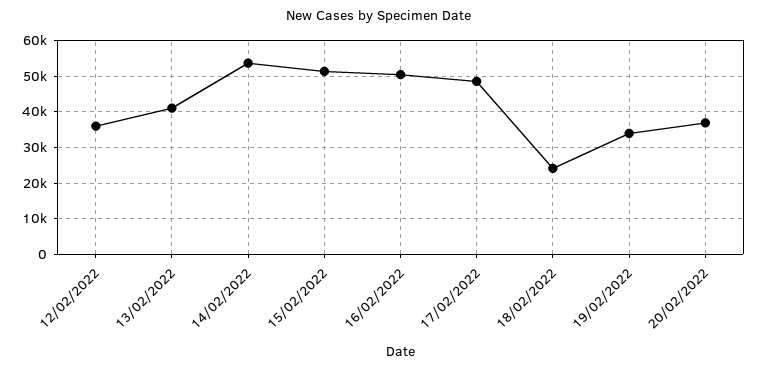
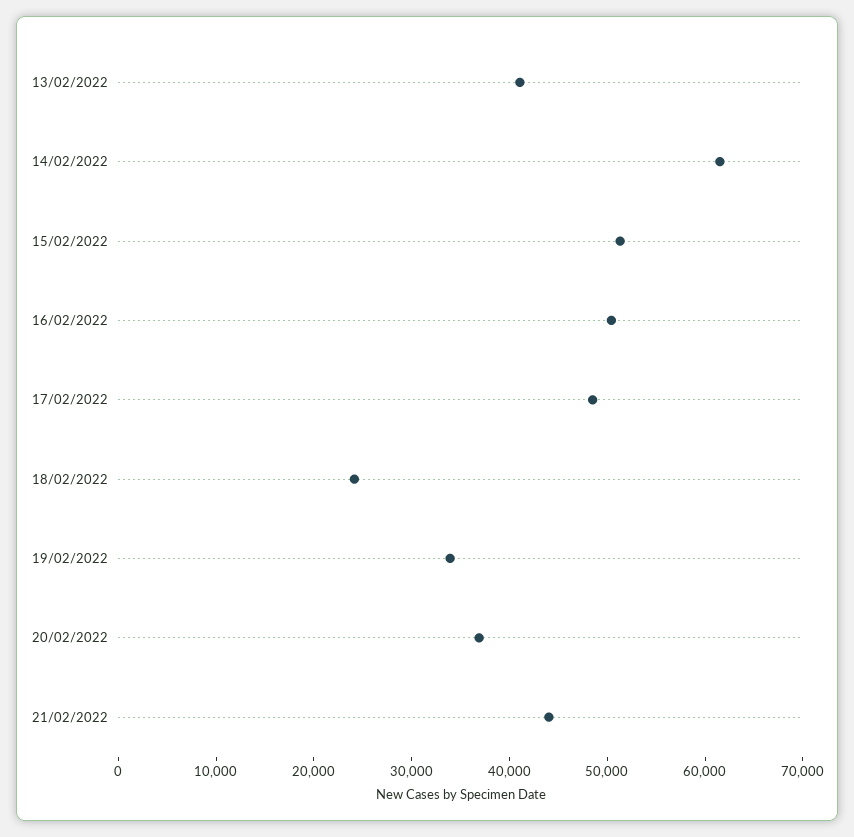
12/02/2022: 36000 -> none
14/02/2022: 54000 -> 62000
21/02/2022: none -> 44000

